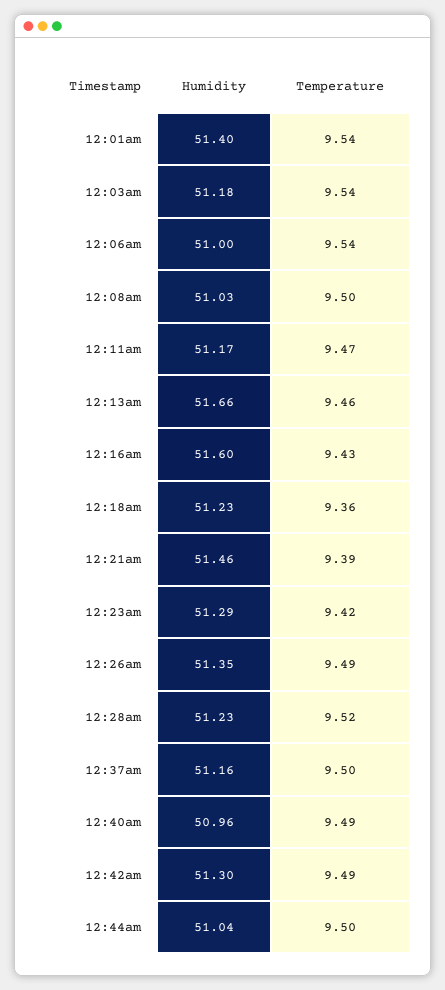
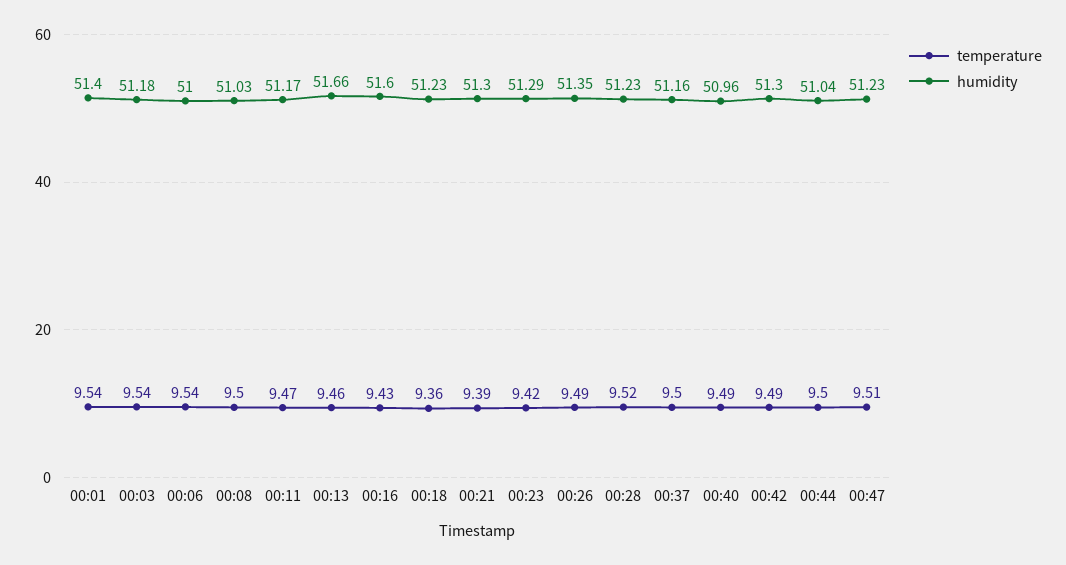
Humidity, 12:21am: 51.46 -> 51.3
Temperature, 00:47: none -> 9.51
Humidity, 00:47: none -> 51.23

